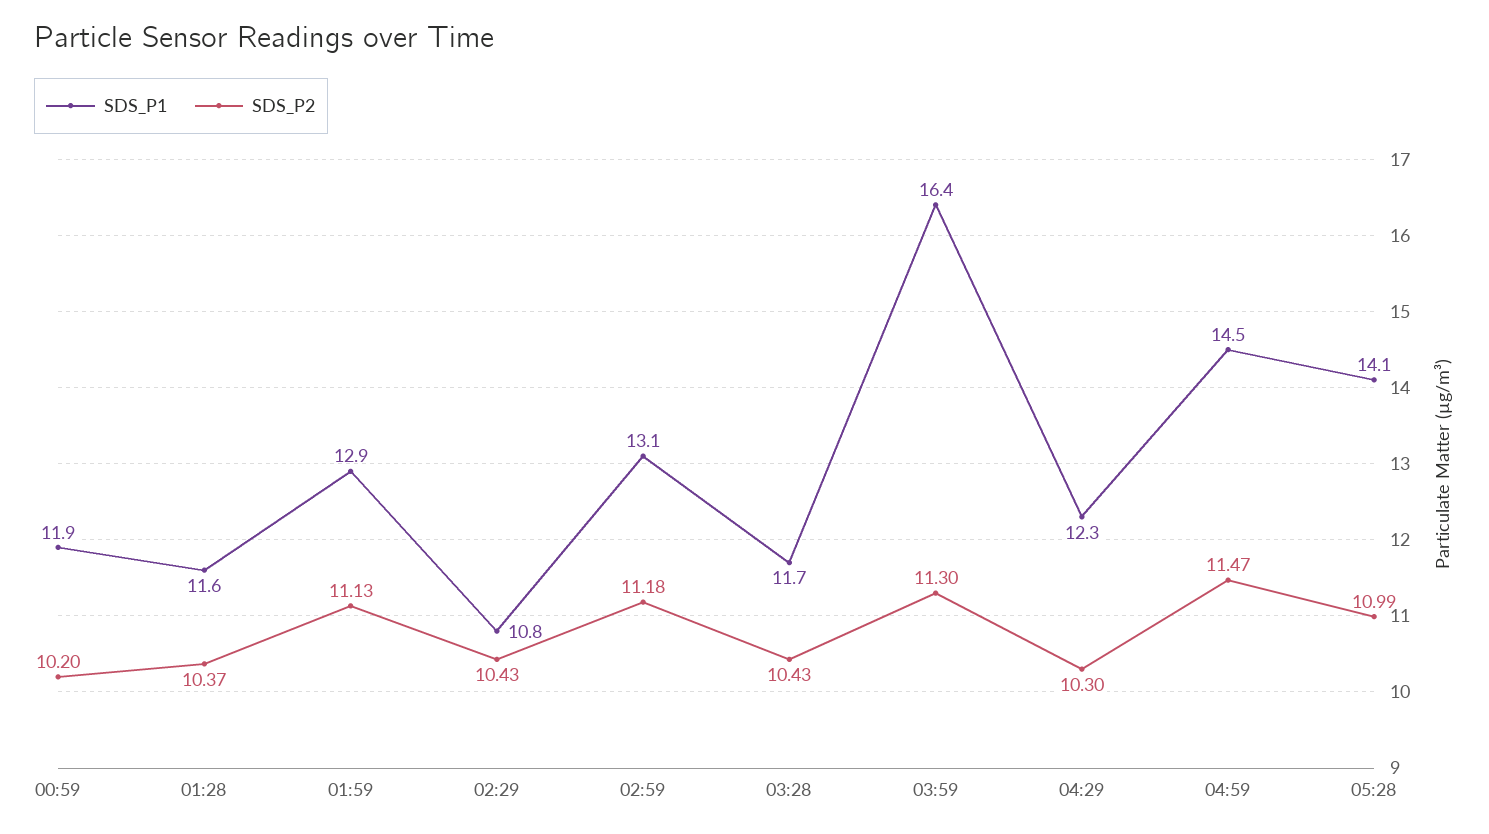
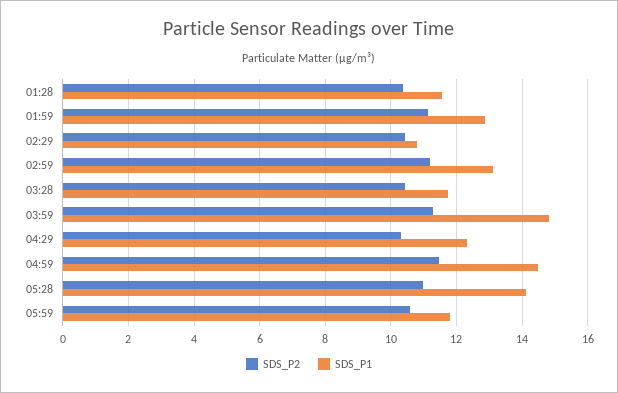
SDS_P1, 00:59: 11.9 -> none
SDS_P2, 00:59: 10.2 -> none
SDS_P1, 03:59: 16.4 -> 14.8
SDS_P2, 05:59: none -> 10.6
SDS_P1, 05:59: none -> 11.8

